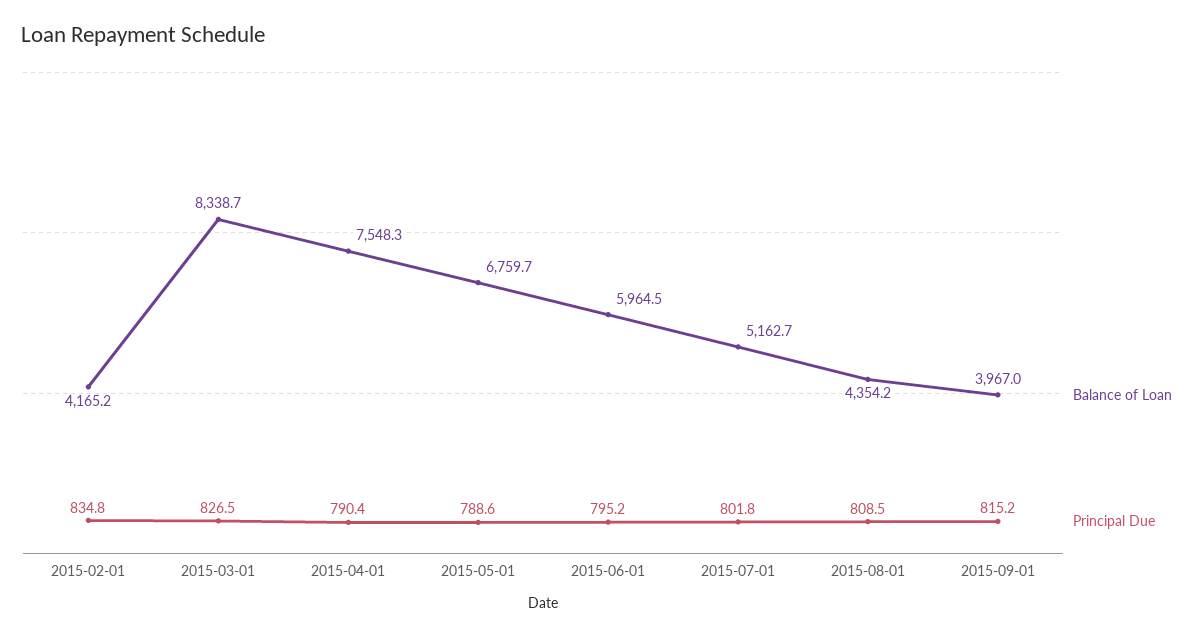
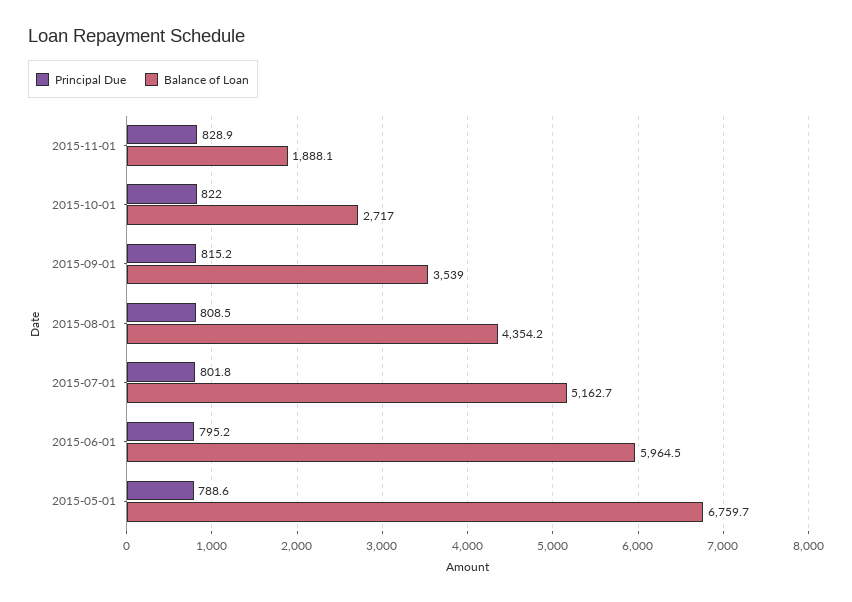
Balance of Loan, 2015-02-01: 4165.2 -> none
Principal Due, 2015-02-01: 834.8 -> none
Balance of Loan, 2015-03-01: 8338.7 -> none
Principal Due, 2015-03-01: 826.5 -> none
Balance of Loan, 2015-04-01: 7548.3 -> none
Principal Due, 2015-04-01: 790.4 -> none
Balance of Loan, 2015-09-01: 3967 -> 3539
Principal Due, 2015-11-01: none -> 828.9
Balance of Loan, 2015-11-01: none -> 1888.1
Principal Due, 2015-10-01: none -> 822
Balance of Loan, 2015-10-01: none -> 2717

